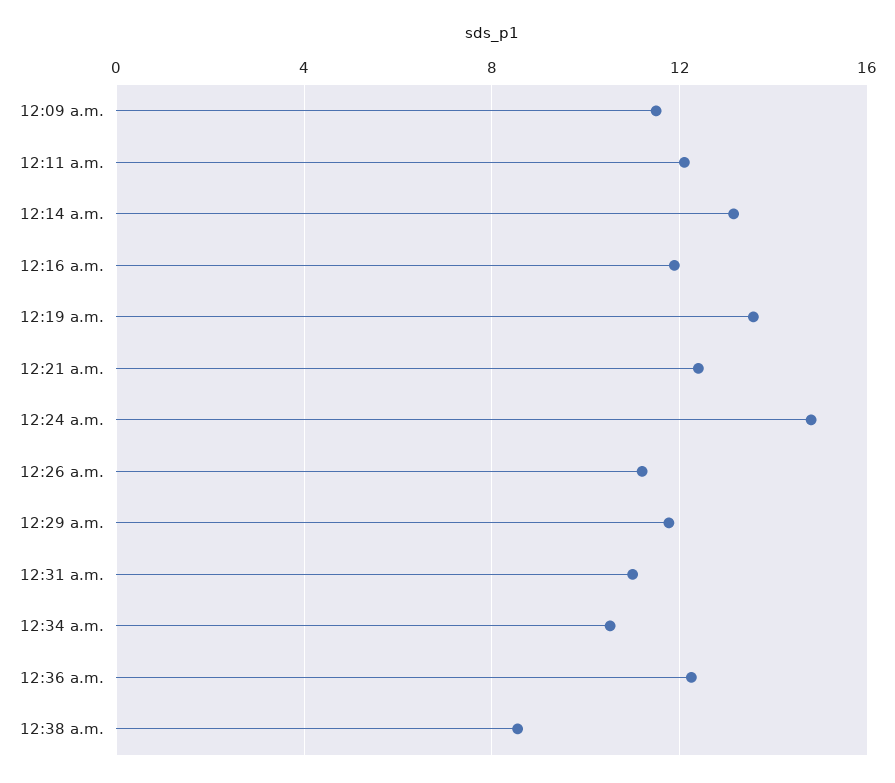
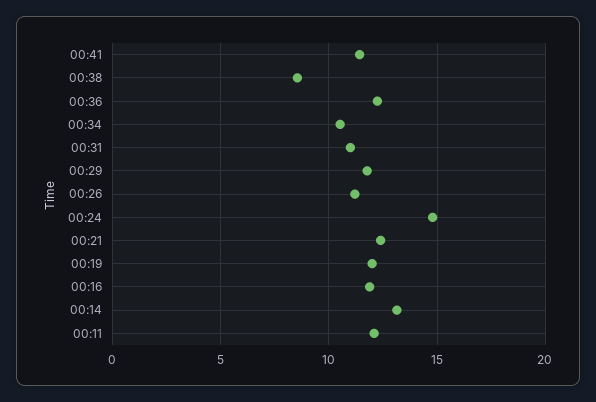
12:09 a.m.: 11.5 -> none
12:19 a.m.: 13.5 -> 12
00:41: none -> 11.5

